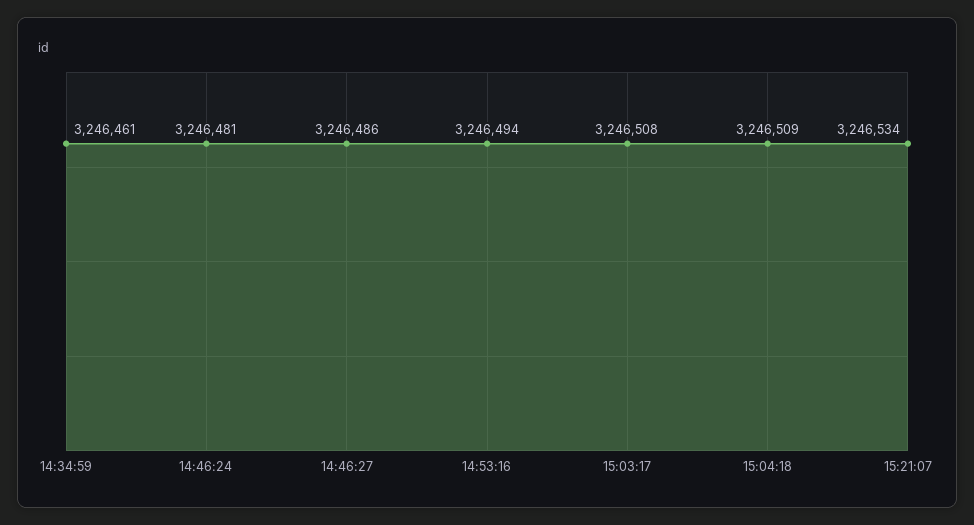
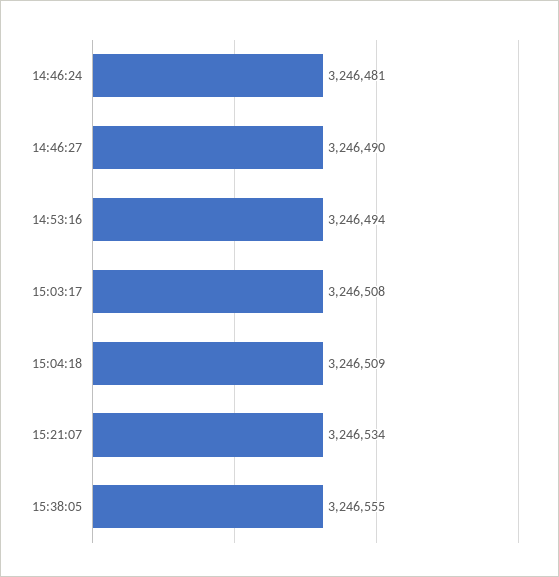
14:34:59: 3246461 -> none
14:46:27: 3246486 -> 3246490
15:38:05: none -> 3246555

